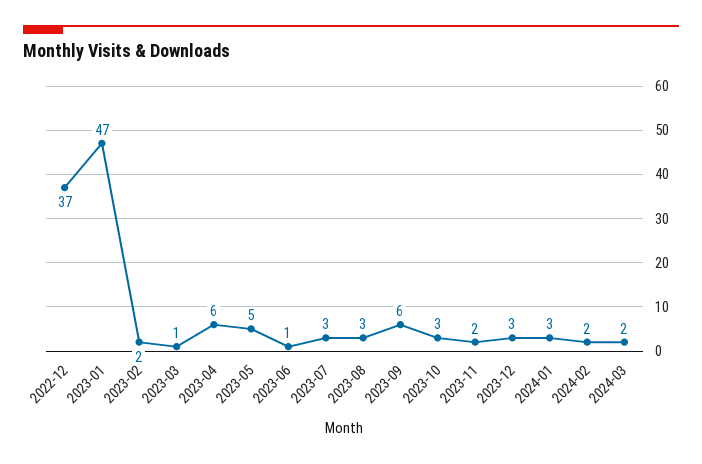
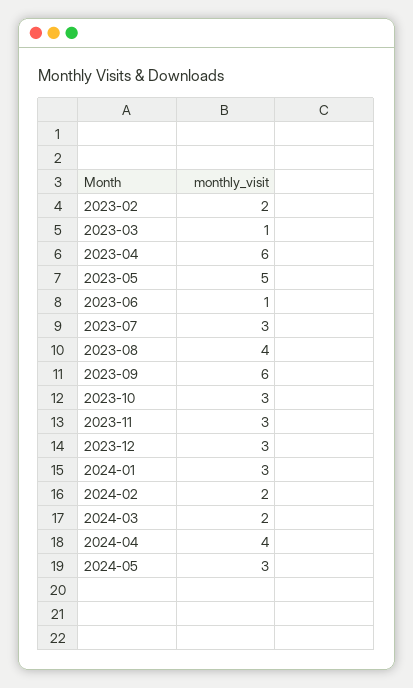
2022-12: 37 -> none
2023-01: 47 -> none
2023-08: 3 -> 4
2023-11: 2 -> 3
2024-04: none -> 4
2024-05: none -> 3

